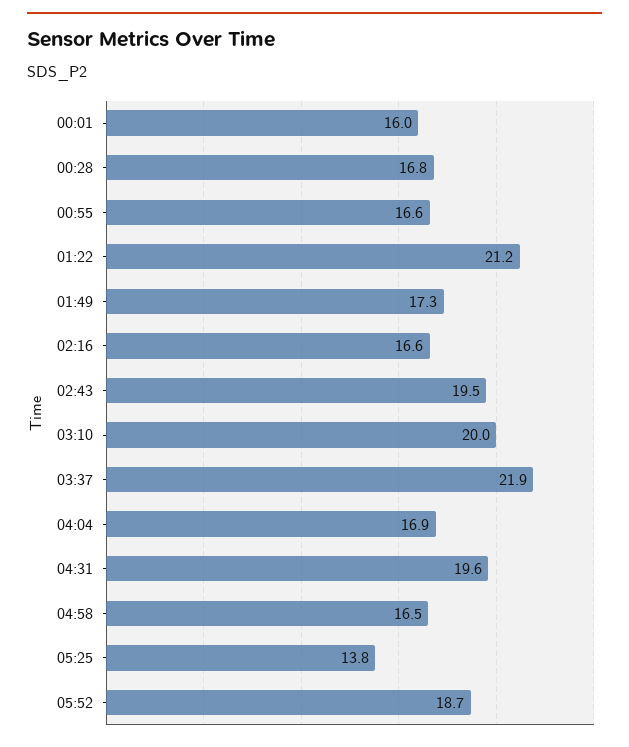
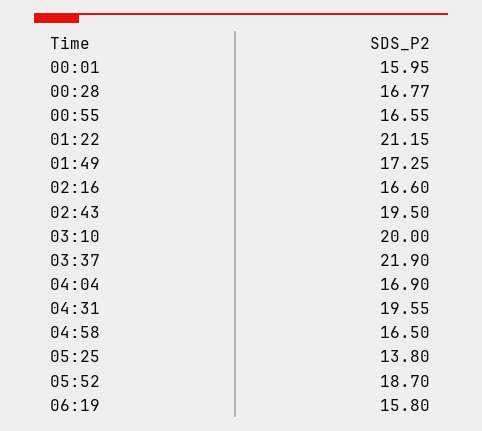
06:19: none -> 15.8

